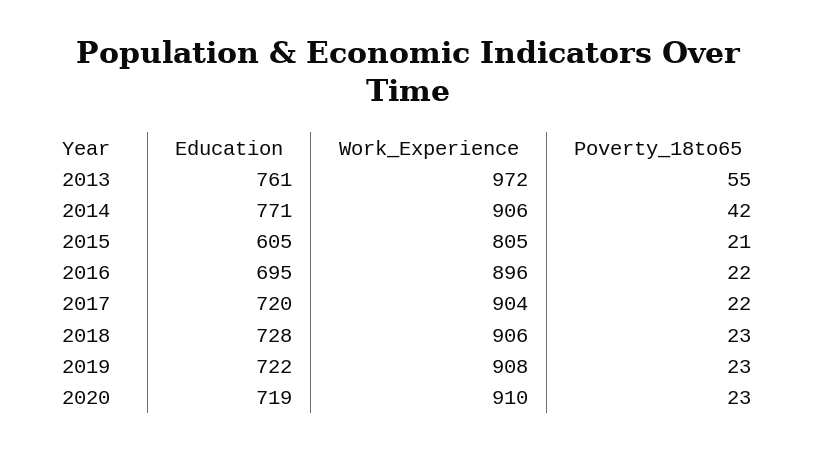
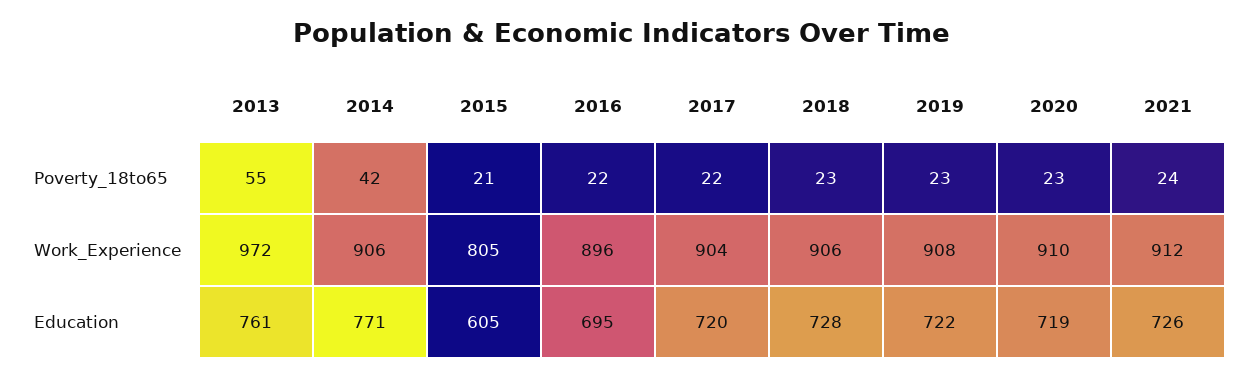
Poverty_18to65, 2021: none -> 24
Work_Experience, 2021: none -> 912
Education, 2021: none -> 726

